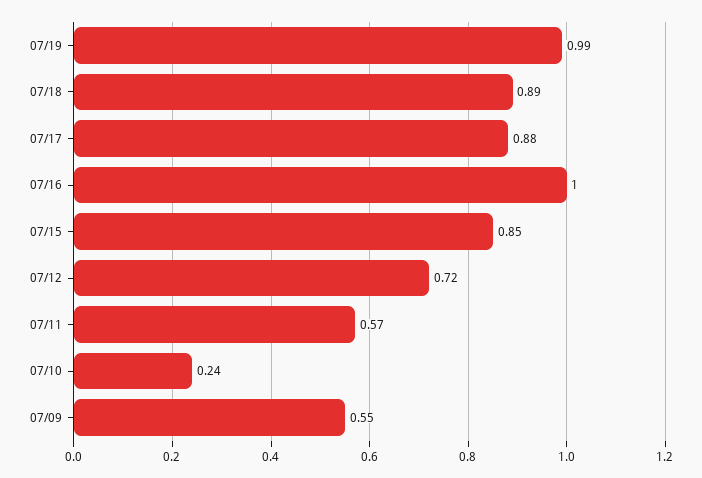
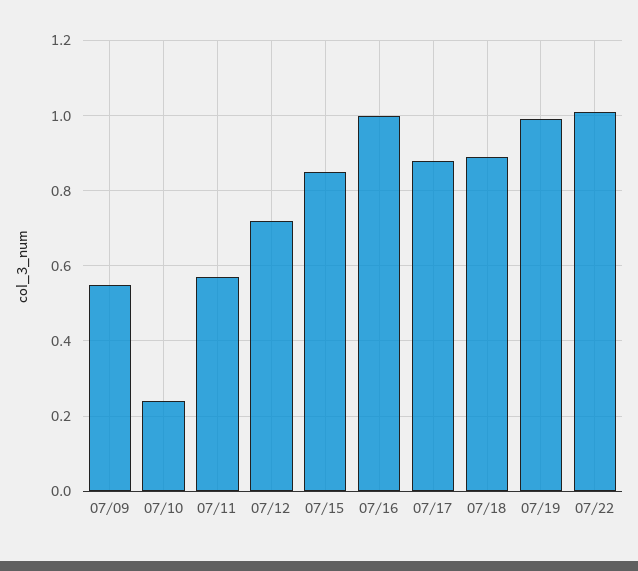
07/22: none -> 1

